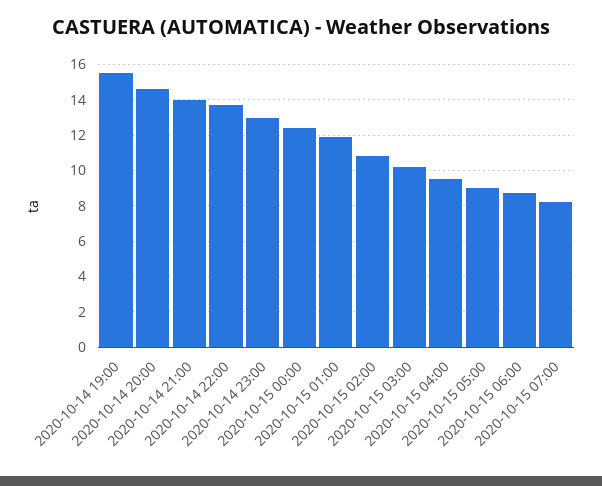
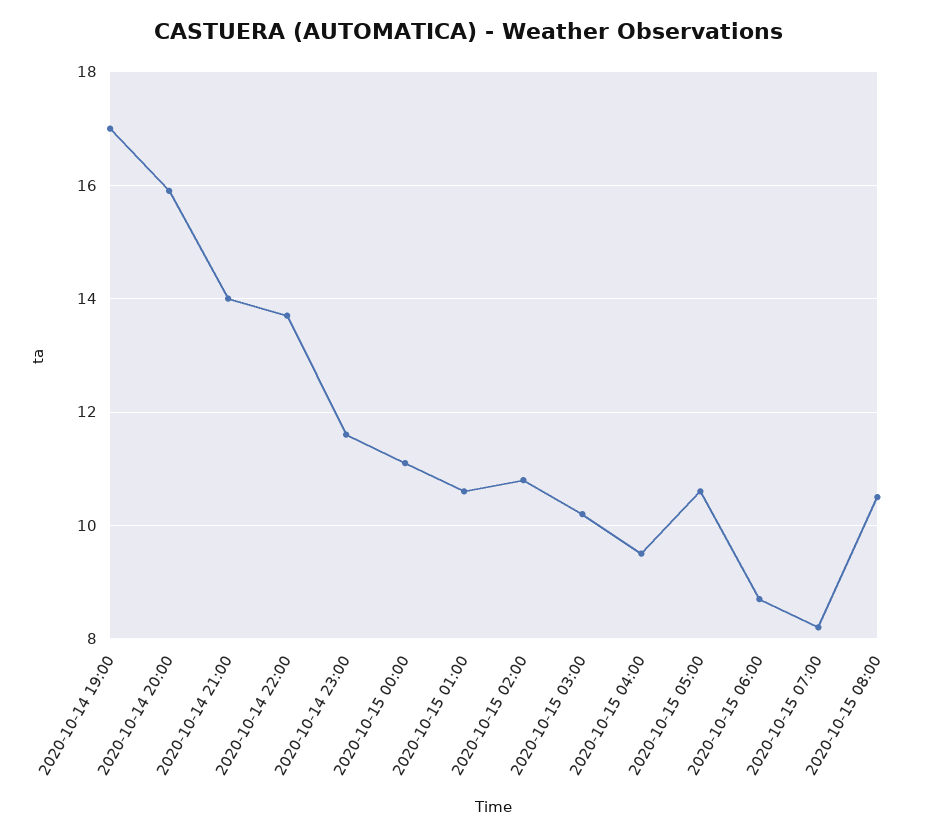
2020-10-14 19:00: 15.5 -> 17
2020-10-14 20:00: 14.5 -> 16
2020-10-14 23:00: 13 -> 11.5
2020-10-15 00:00: 12.5 -> 11
2020-10-15 01:00: 12 -> 10.5
2020-10-15 05:00: 9 -> 10.5
2020-10-15 08:00: none -> 10.5

